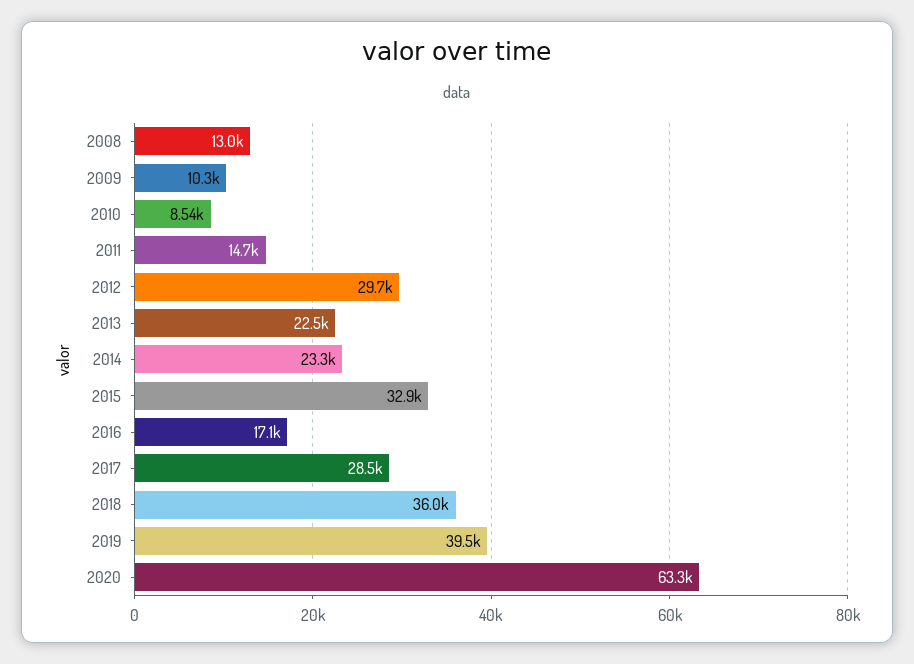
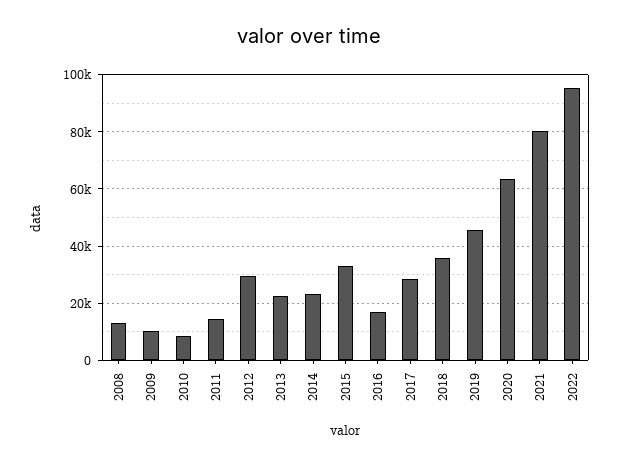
2019: 39500 -> 45000
2021: none -> 80000
2022: none -> 95000

